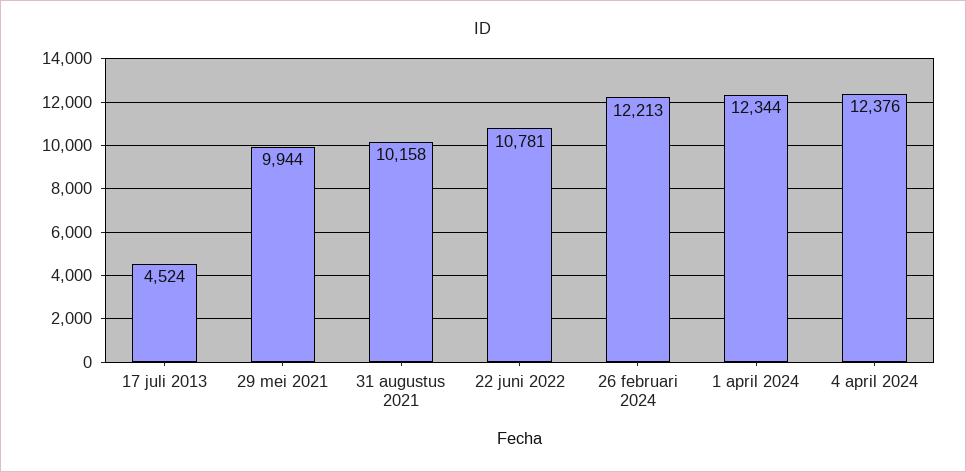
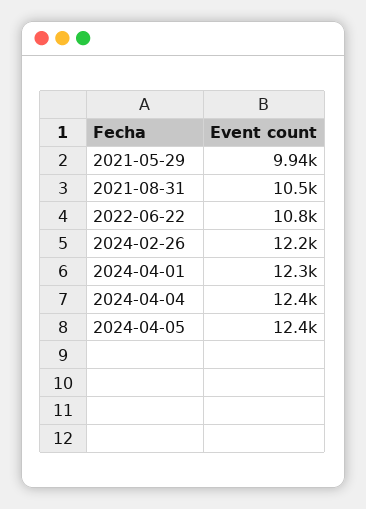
17 juli 2013: 4524 -> none
31 augustus 2021: 10158 -> 10500
2024-04-05: none -> 12400

